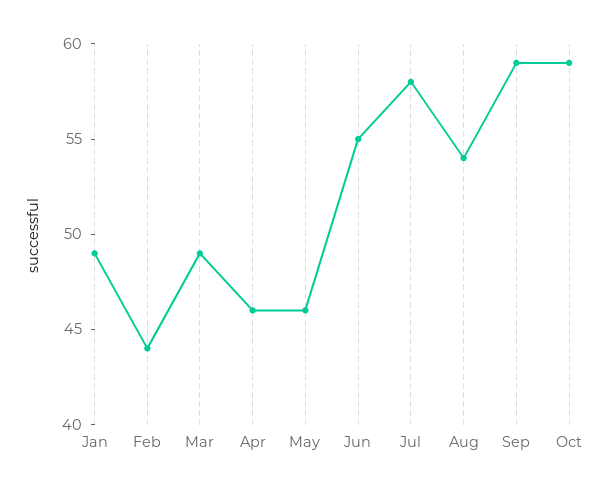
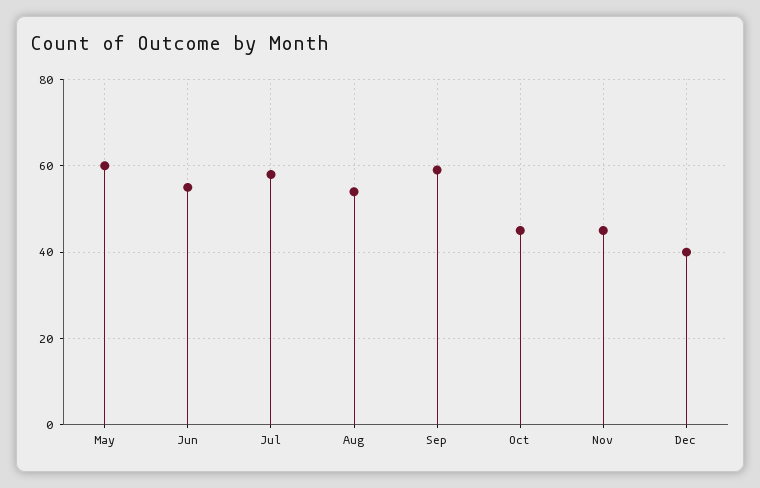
Jan: 49 -> none
Feb: 44 -> none
Mar: 49 -> none
Apr: 46 -> none
May: 46 -> 60
Oct: 59 -> 45
Nov: none -> 45
Dec: none -> 40

